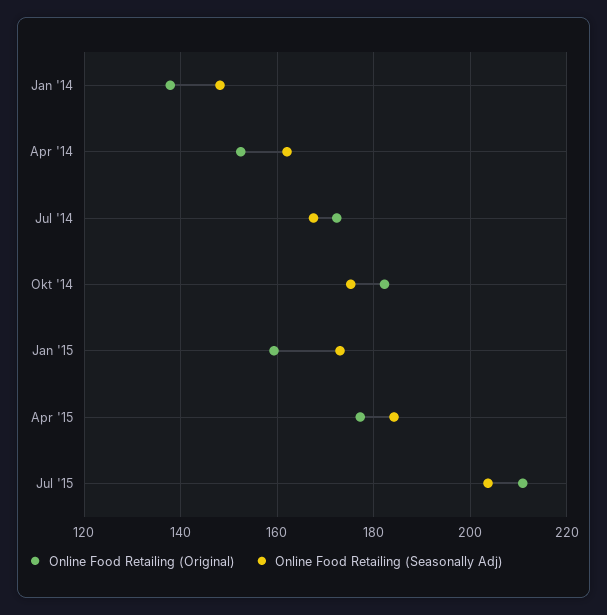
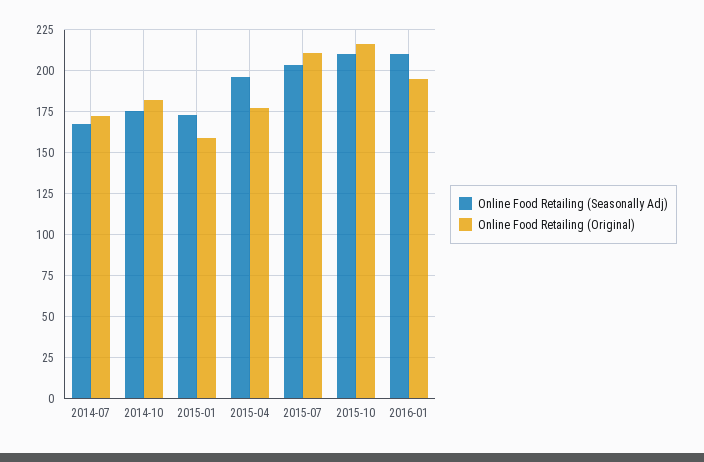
Online Food Retailing (Original), Jan '14: 138 -> none
Online Food Retailing (Seasonally Adj), Jan '14: 148 -> none
Online Food Retailing (Original), Apr '14: 152 -> none
Online Food Retailing (Seasonally Adj), Apr '14: 162 -> none
Online Food Retailing (Seasonally Adj), Apr '15: 184 -> 195
Online Food Retailing (Seasonally Adj), 2015-10: none -> 210
Online Food Retailing (Original), 2015-10: none -> 215
Online Food Retailing (Seasonally Adj), 2016-01: none -> 210
Online Food Retailing (Original), 2016-01: none -> 195

